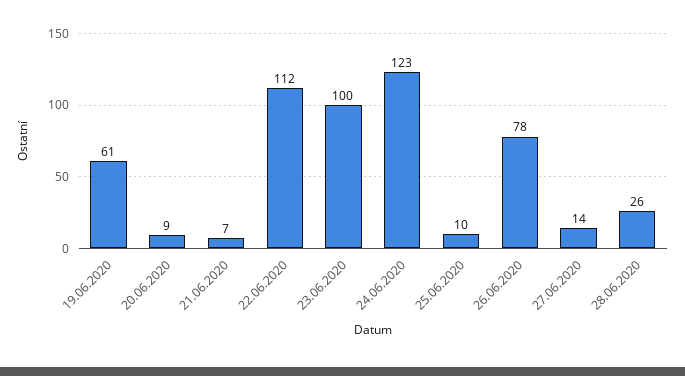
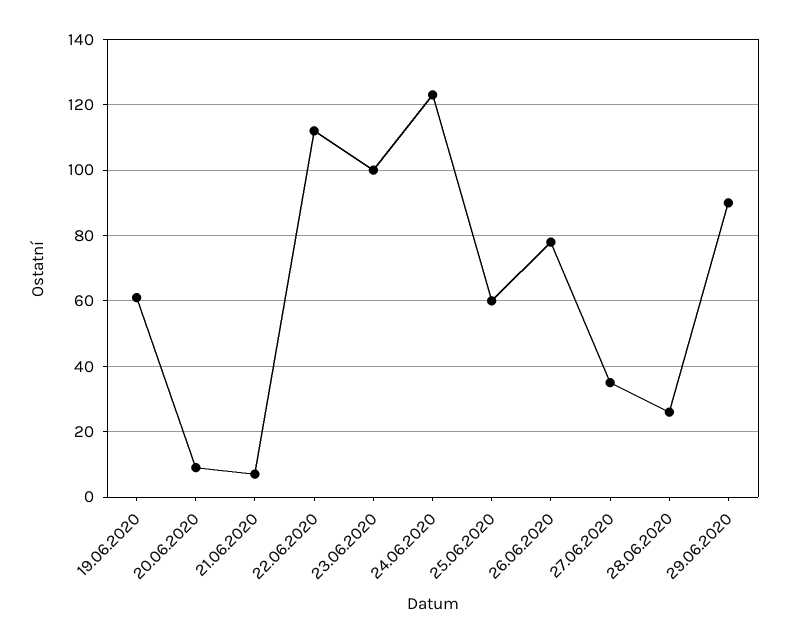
25.06.2020: 10 -> 60
27.06.2020: 14 -> 35
29.06.2020: none -> 90

